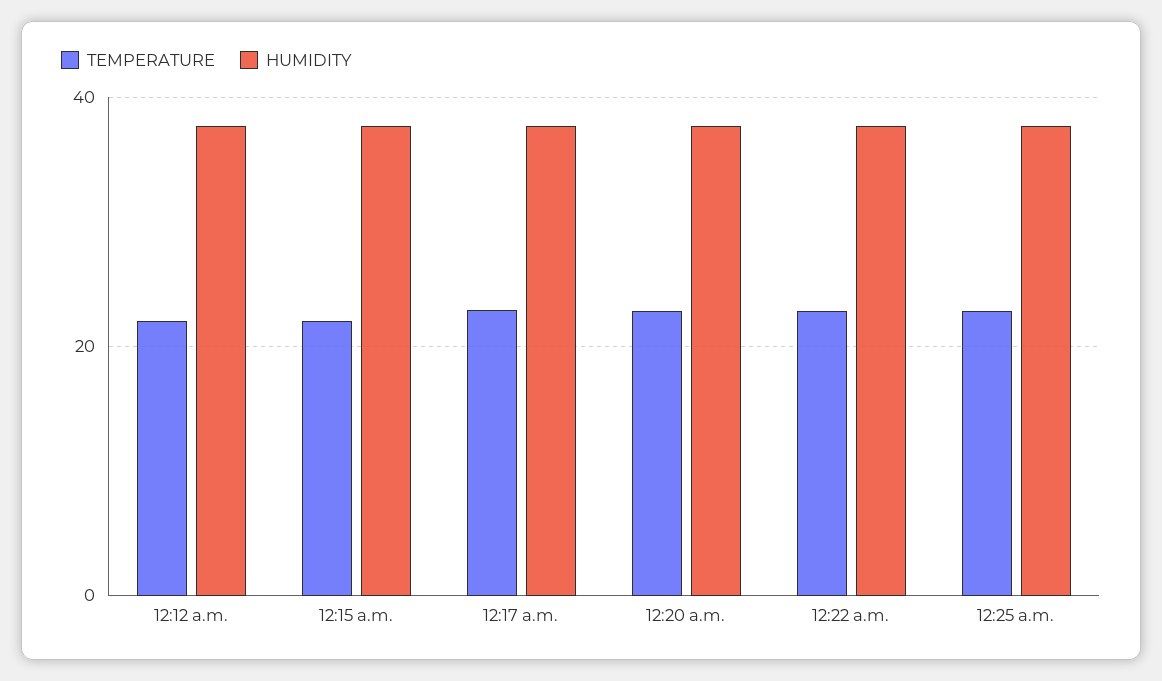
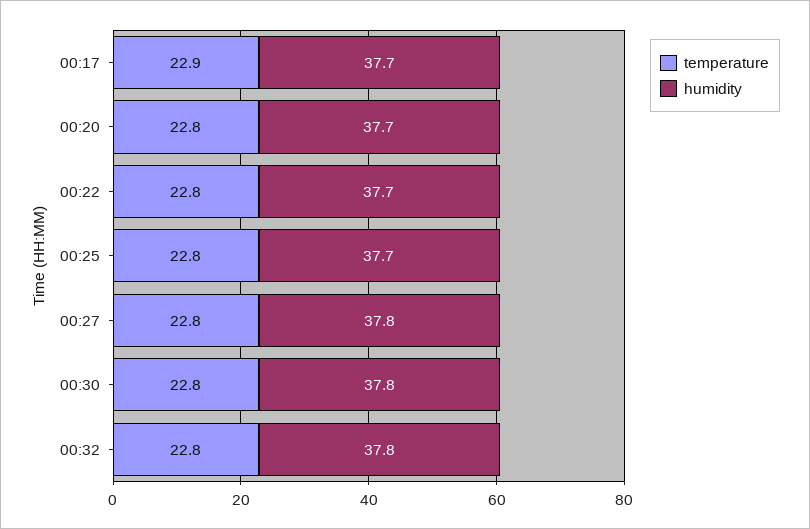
TEMPERATURE, 12:12 a.m.: 22 -> none
HUMIDITY, 12:12 a.m.: 38 -> none
TEMPERATURE, 12:15 a.m.: 22 -> none
HUMIDITY, 12:15 a.m.: 38 -> none
TEMPERATURE, 00:27: none -> 22.8
HUMIDITY, 00:27: none -> 37.8
TEMPERATURE, 00:30: none -> 22.8
HUMIDITY, 00:30: none -> 37.8
TEMPERATURE, 00:32: none -> 22.8
HUMIDITY, 00:32: none -> 37.8

